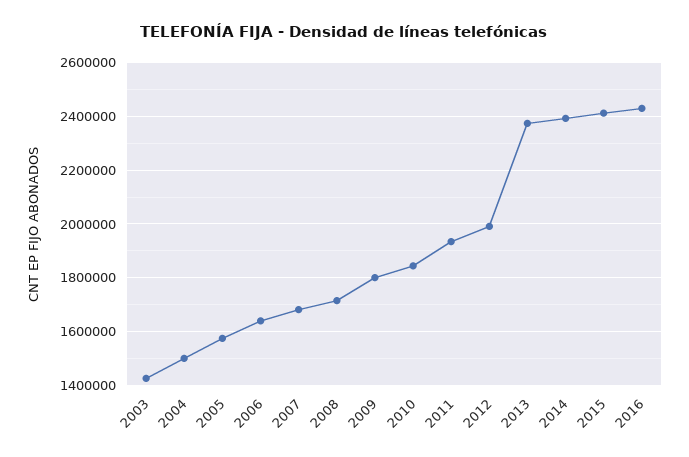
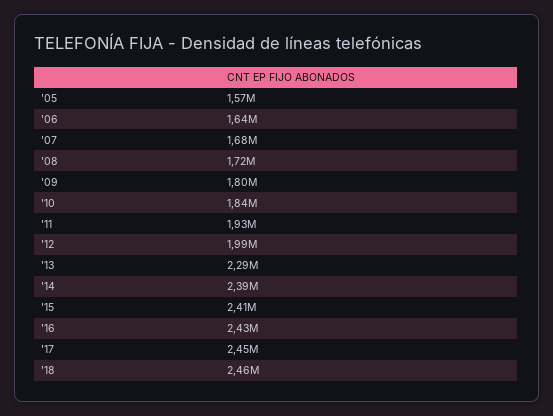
2003: 1425000 -> none
2004: 1500000 -> none
2013: 2375000 -> 2290000
'17: none -> 2450000
'18: none -> 2460000

